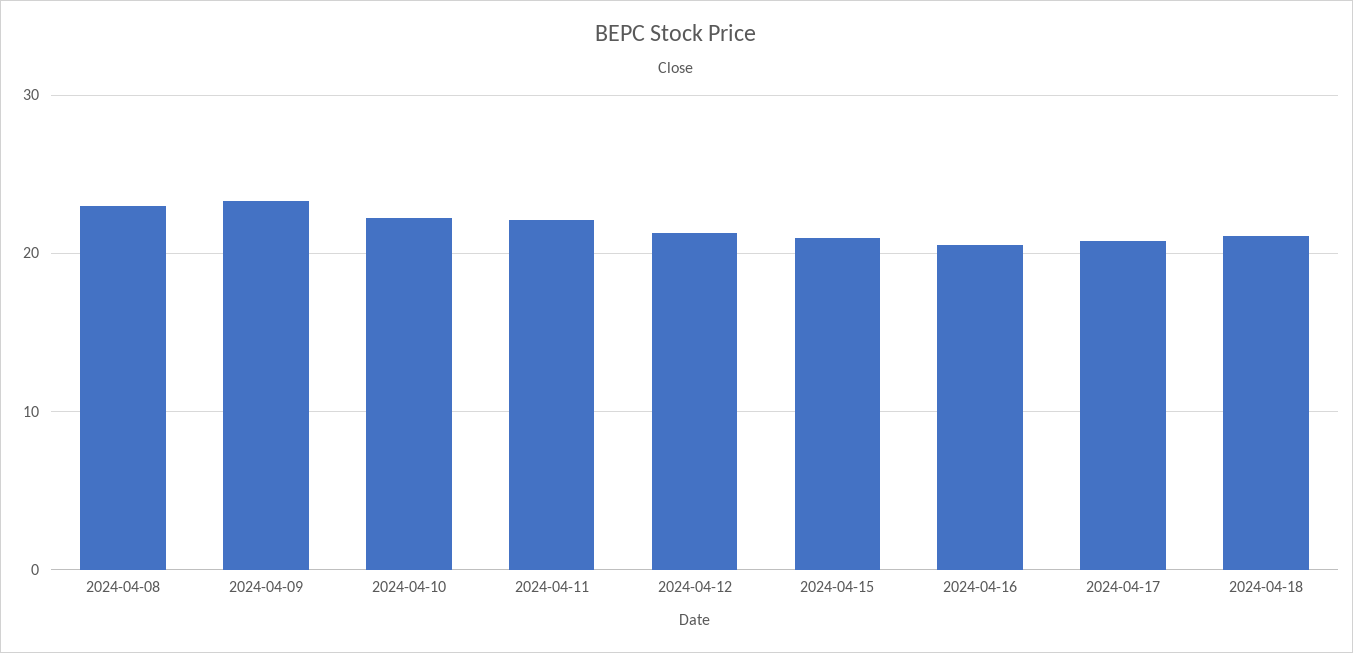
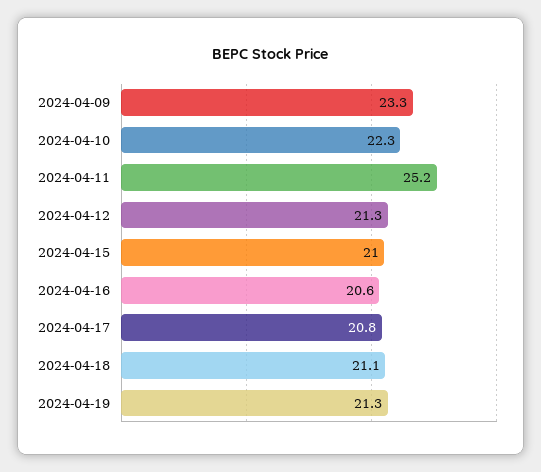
2024-04-08: 23 -> none
2024-04-11: 22 -> 25.2
2024-04-19: none -> 21.3

